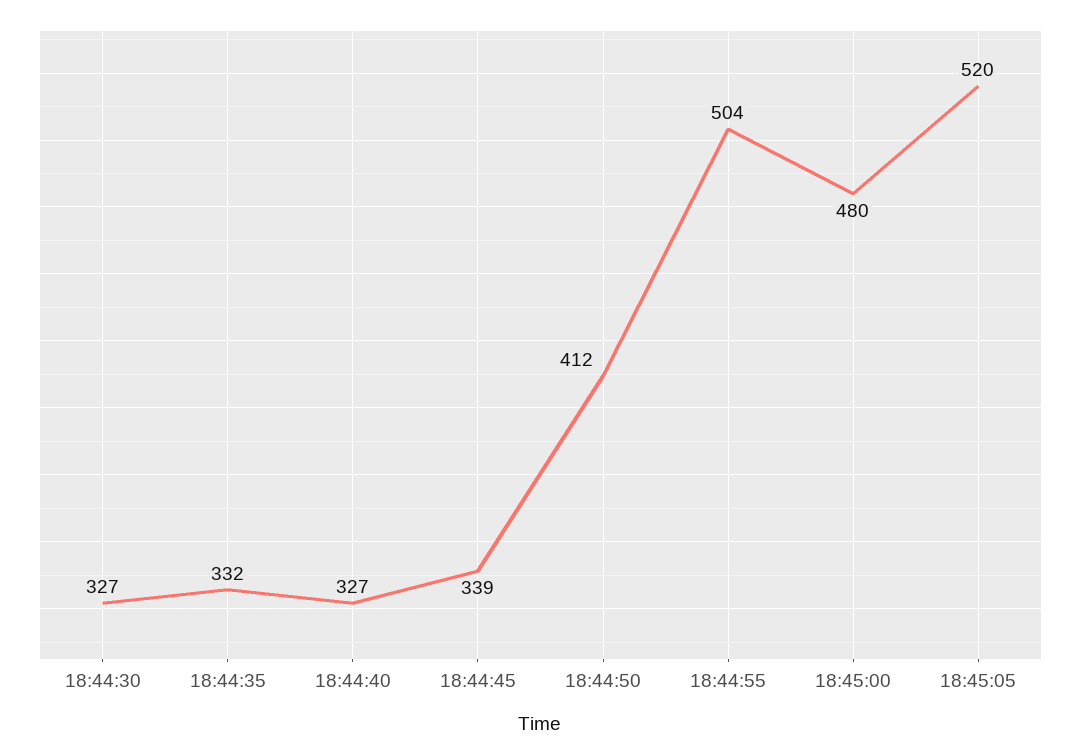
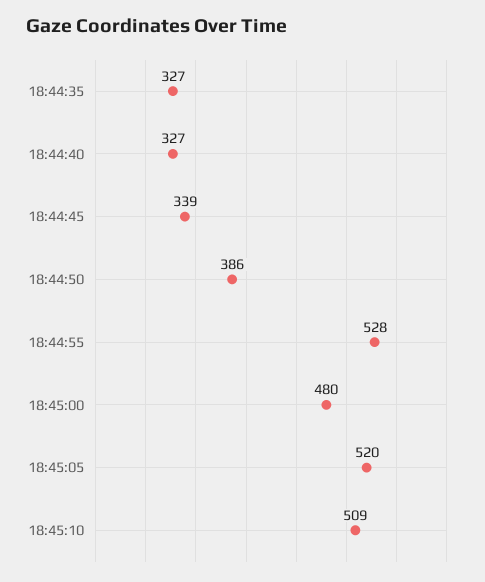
18:44:30: 327 -> none
18:44:35: 332 -> 327
18:44:50: 412 -> 386
18:44:55: 504 -> 528
18:45:10: none -> 509

